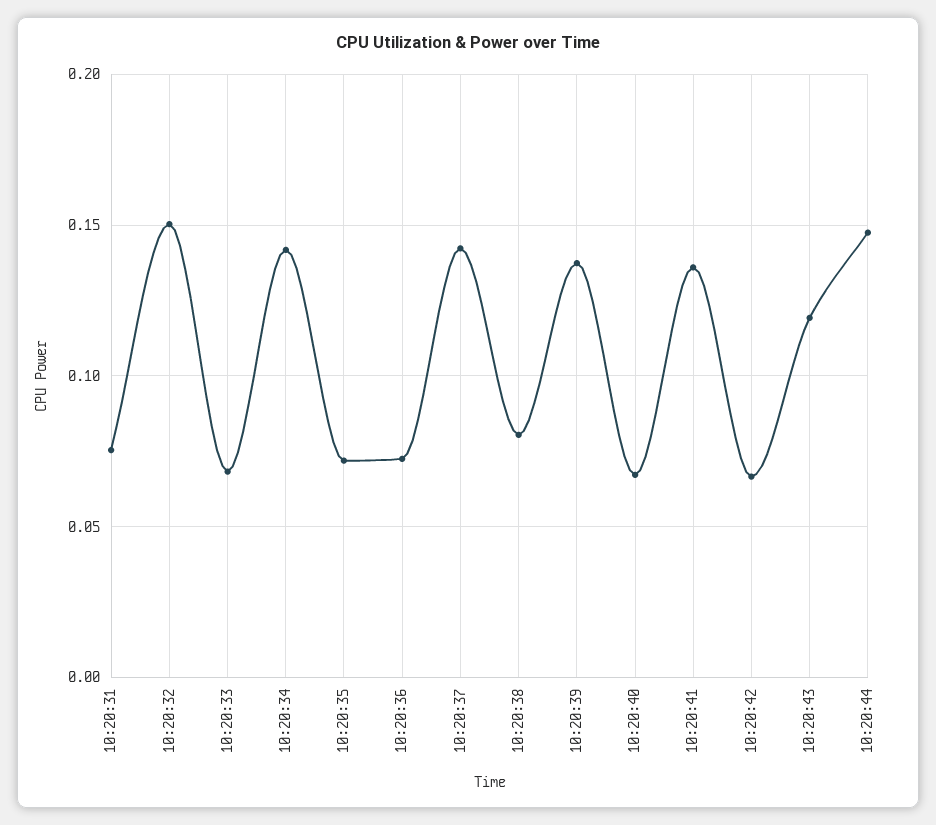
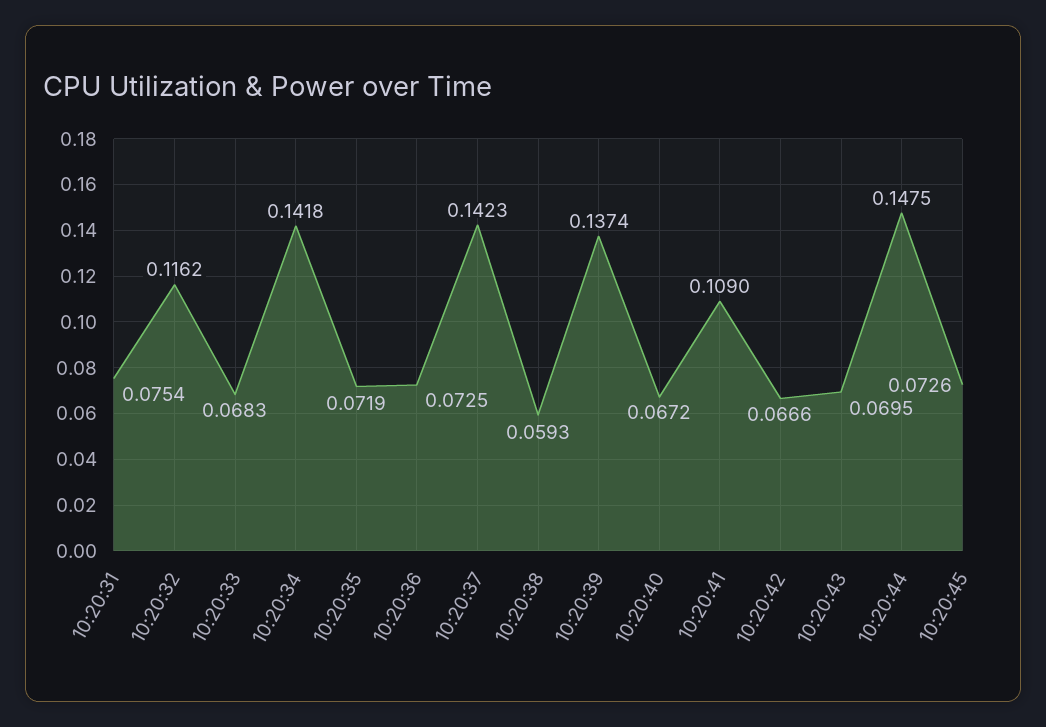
10:20:32: 0.15 -> 0.1162
10:20:38: 0.08 -> 0.0593
10:20:41: 0.135 -> 0.109
10:20:43: 0.12 -> 0.0695
10:20:45: none -> 0.0726

